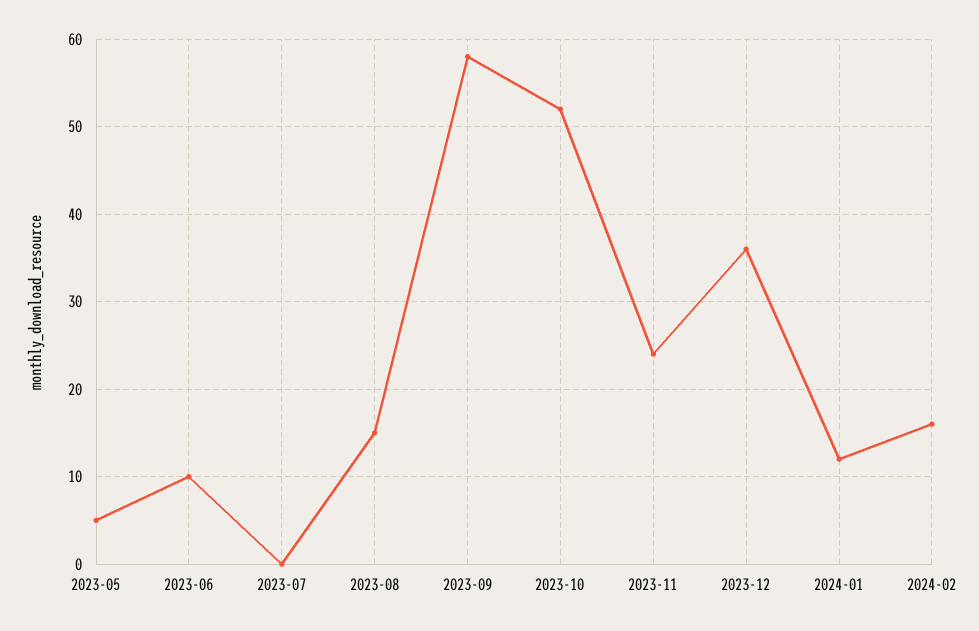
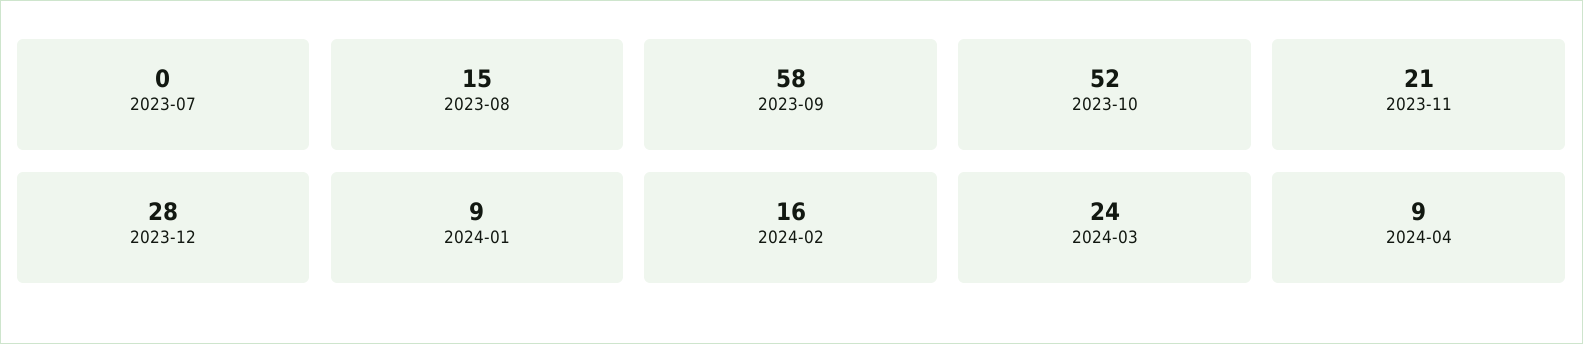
2023-05: 5 -> none
2023-06: 10 -> none
2023-11: 24 -> 21
2023-12: 36 -> 28
2024-01: 12 -> 9
2024-03: none -> 24
2024-04: none -> 9

